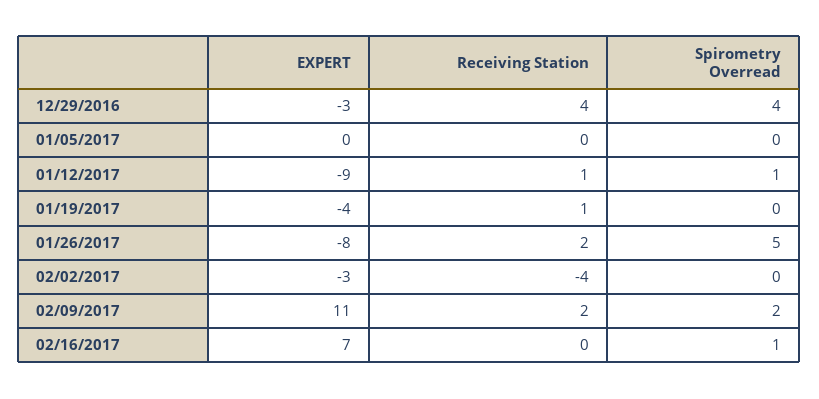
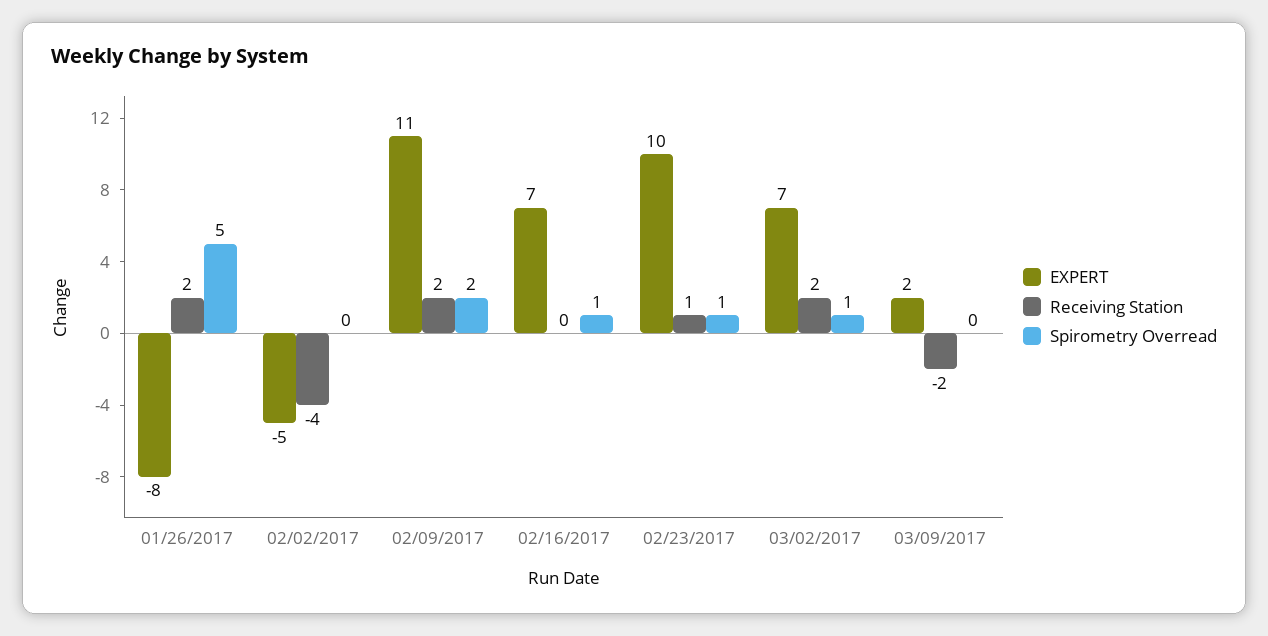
EXPERT, 12/29/2016: -3 -> none
Receiving Station, 12/29/2016: 4 -> none
Spirometry Overread, 12/29/2016: 4 -> none
EXPERT, 01/05/2017: 0 -> none
Receiving Station, 01/05/2017: 0 -> none
Spirometry Overread, 01/05/2017: 0 -> none
EXPERT, 01/12/2017: -9 -> none
Receiving Station, 01/12/2017: 1 -> none
Spirometry Overread, 01/12/2017: 1 -> none
EXPERT, 01/19/2017: -4 -> none
Receiving Station, 01/19/2017: 1 -> none
Spirometry Overread, 01/19/2017: 0 -> none
EXPERT, 02/02/2017: -3 -> -5
EXPERT, 02/23/2017: none -> 10
Receiving Station, 02/23/2017: none -> 1
Spirometry Overread, 02/23/2017: none -> 1
EXPERT, 03/02/2017: none -> 7
Receiving Station, 03/02/2017: none -> 2
Spirometry Overread, 03/02/2017: none -> 1
EXPERT, 03/09/2017: none -> 2
Receiving Station, 03/09/2017: none -> -2
Spirometry Overread, 03/09/2017: none -> 0

